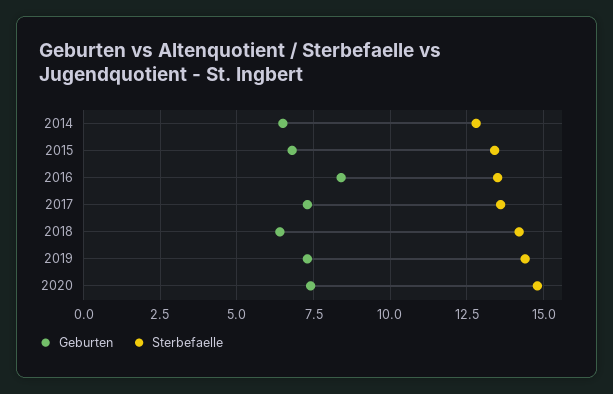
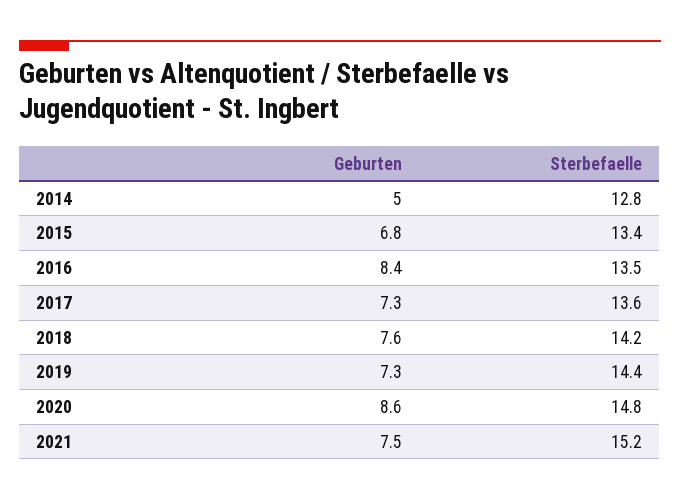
Geburten, 2014: 6.5 -> 5
Geburten, 2018: 6.5 -> 7.6
Geburten, 2020: 7.5 -> 8.6
Geburten, 2021: none -> 7.5
Sterbefaelle, 2021: none -> 15.2

